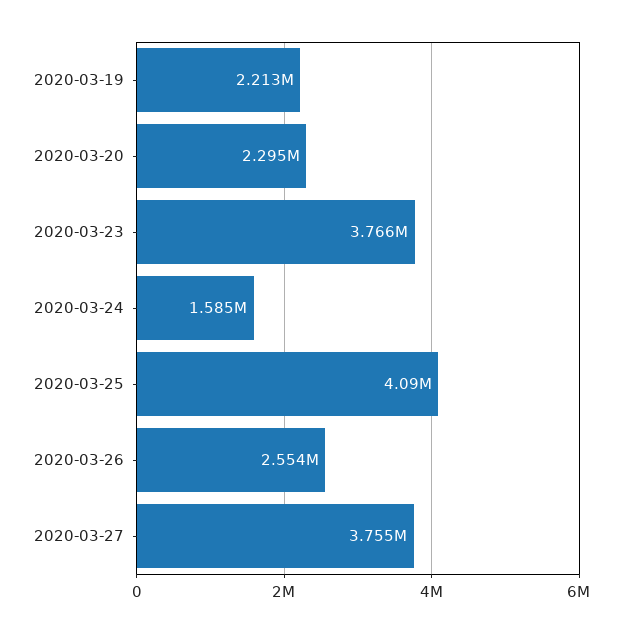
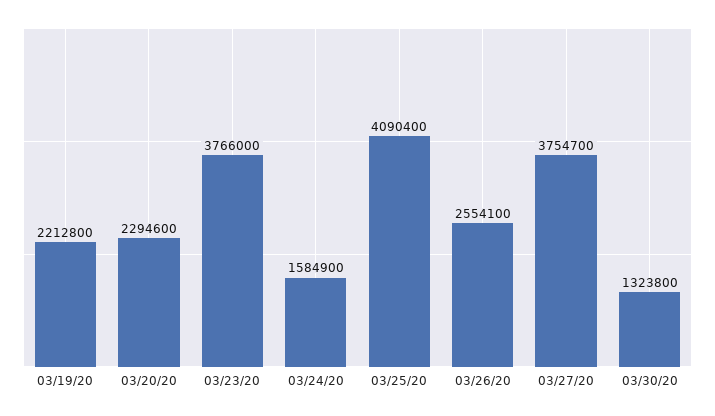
03/30/20: none -> 1323800

